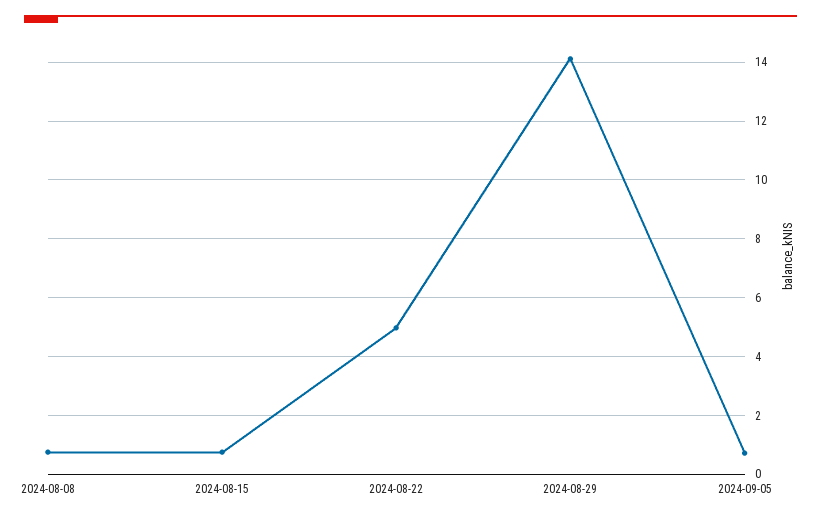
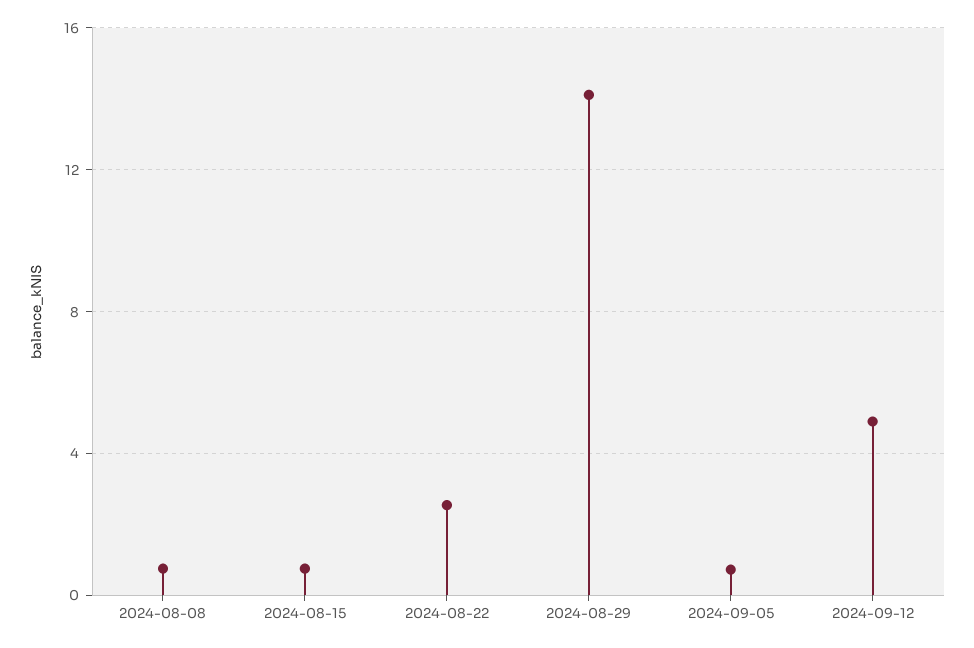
2024-08-22: 5 -> 2.5
2024-09-12: none -> 5

